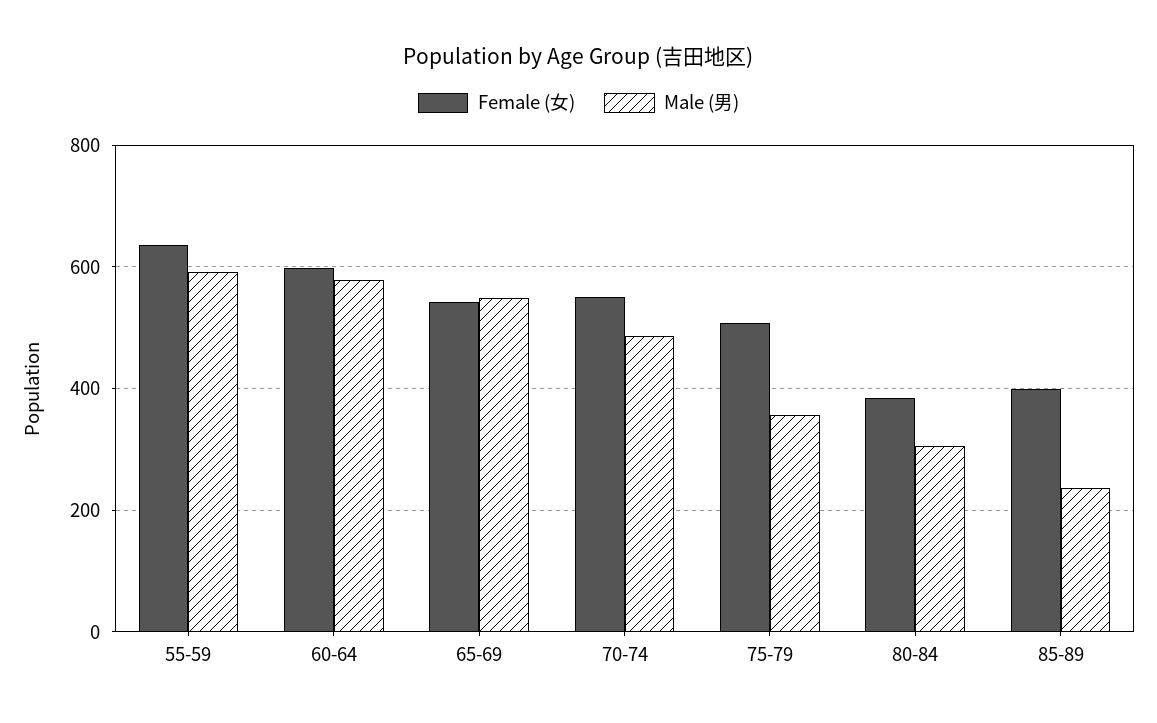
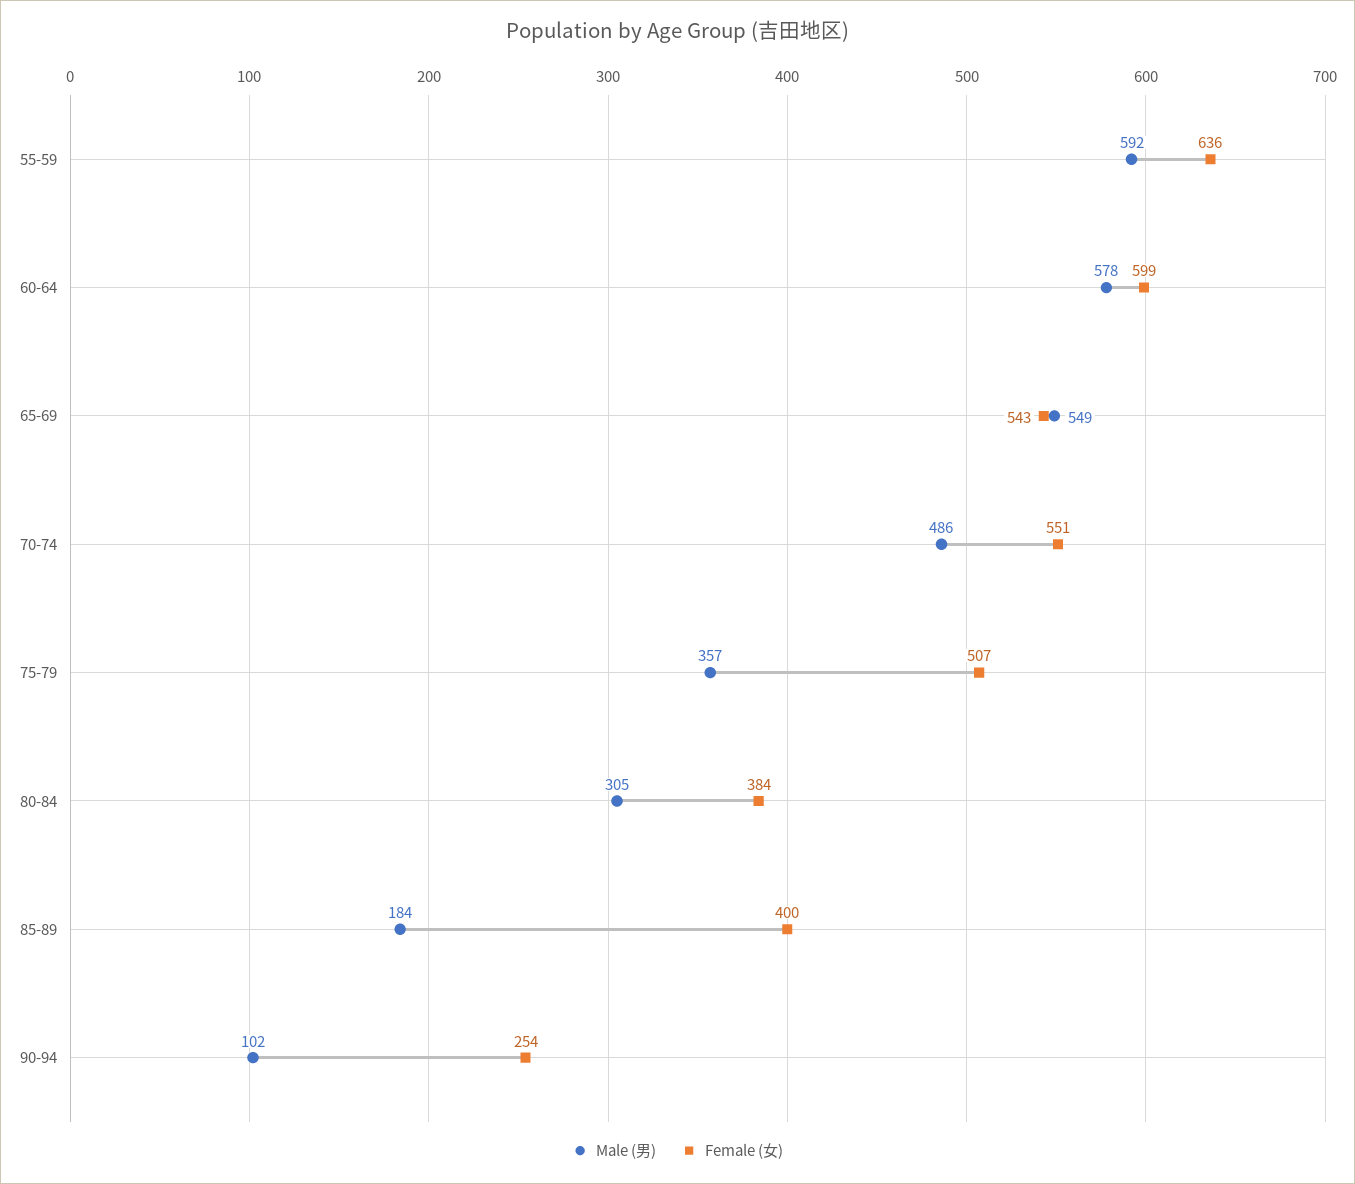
Male (男), 85-89: 240 -> 184
Male (男), 90-94: none -> 102
Female (女), 90-94: none -> 254

